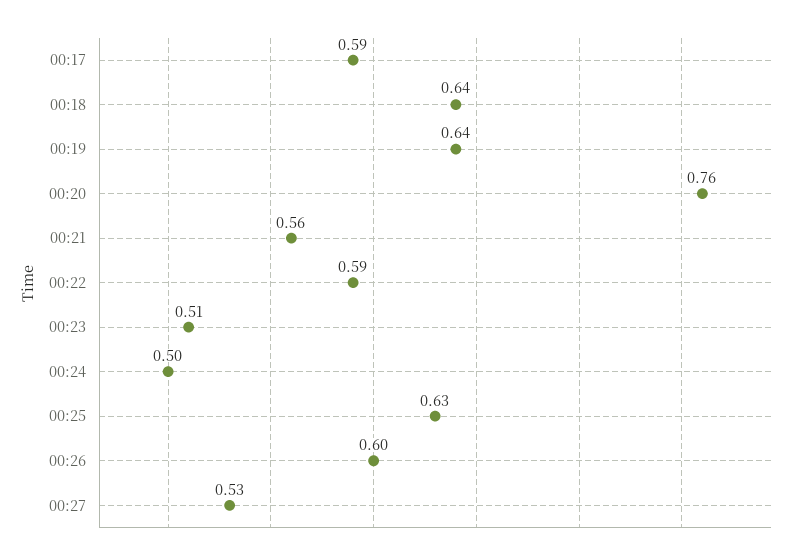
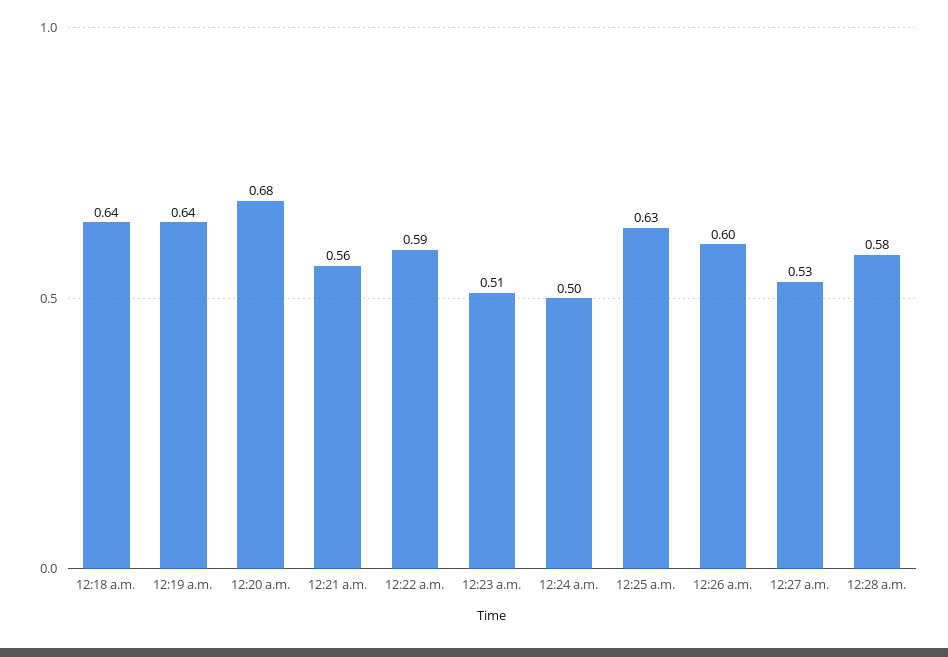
00:17: 0.59 -> none
00:20: 0.76 -> 0.68
12:28 a.m.: none -> 0.58

